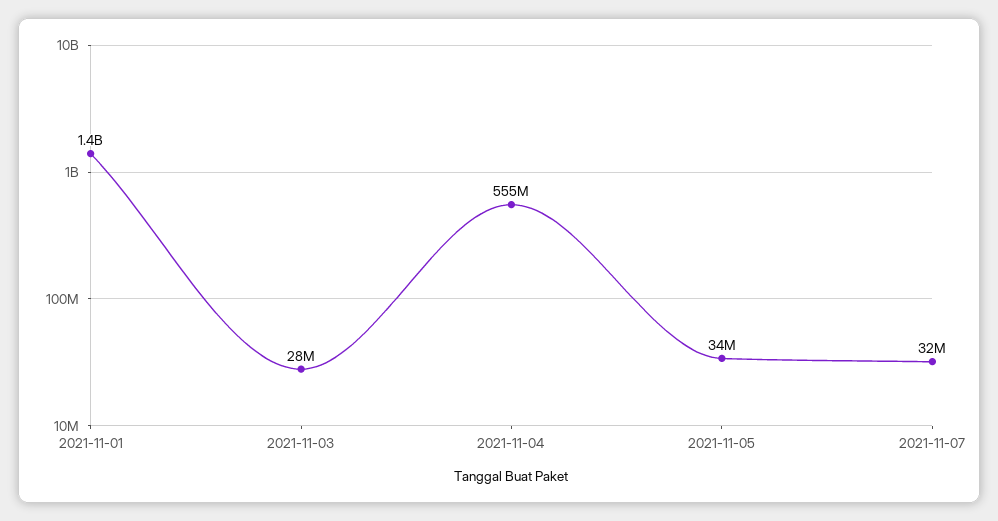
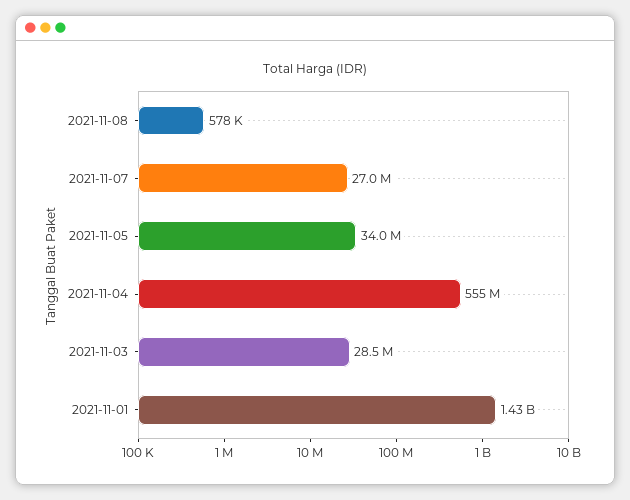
2021-11-07: 32000000 -> 27000000
2021-11-08: none -> 578000

